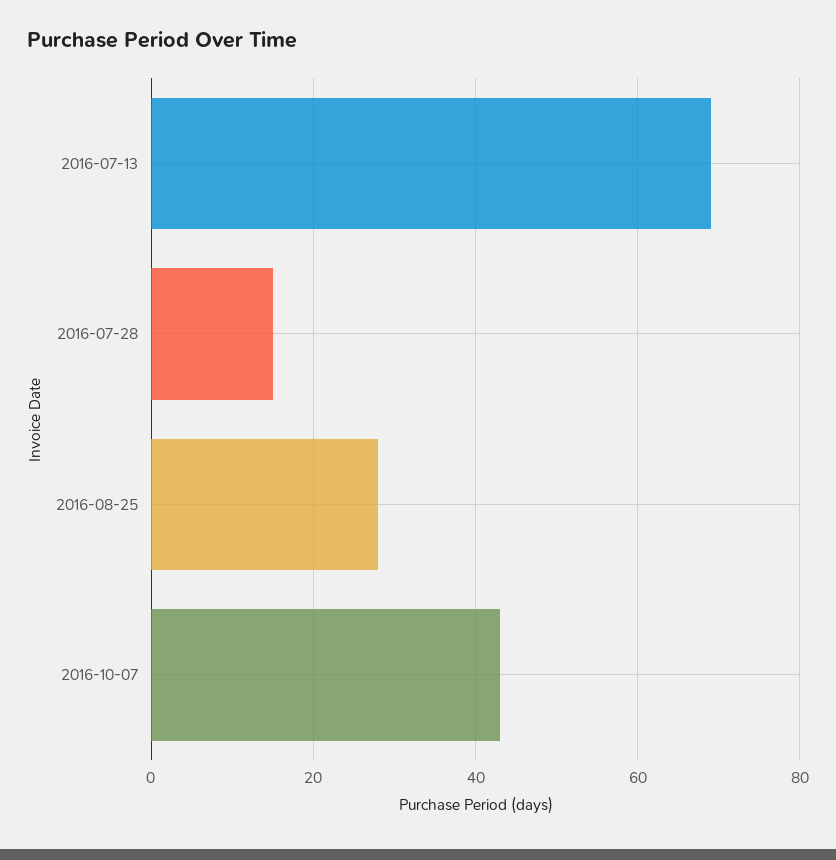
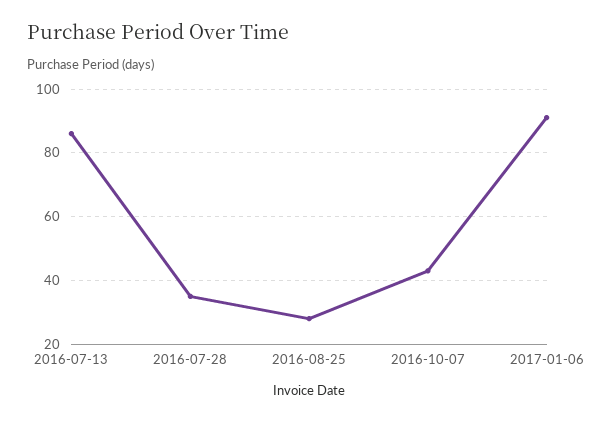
2016-07-13: 70 -> 85
2016-07-28: 15 -> 35
2017-01-06: none -> 90

